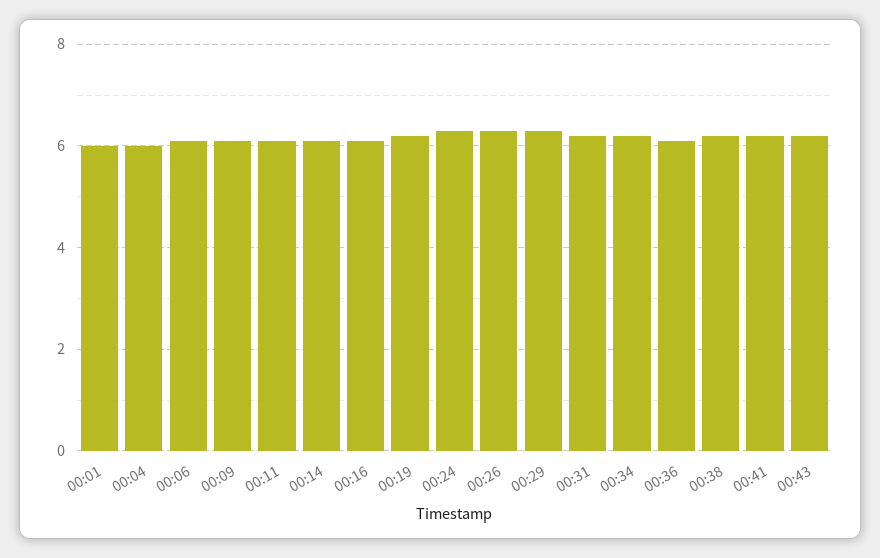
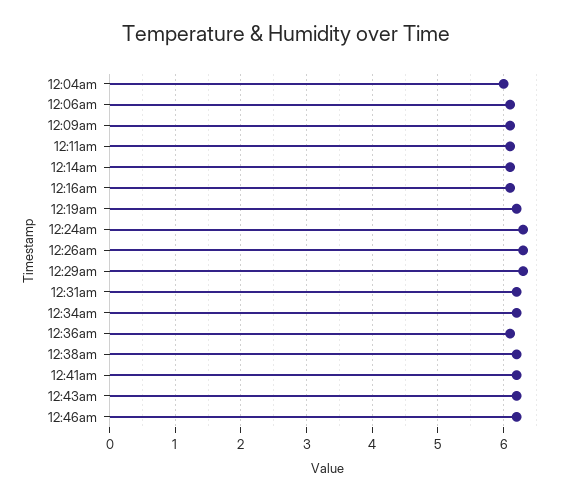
00:01: 6 -> none
12:46am: none -> 6.2

